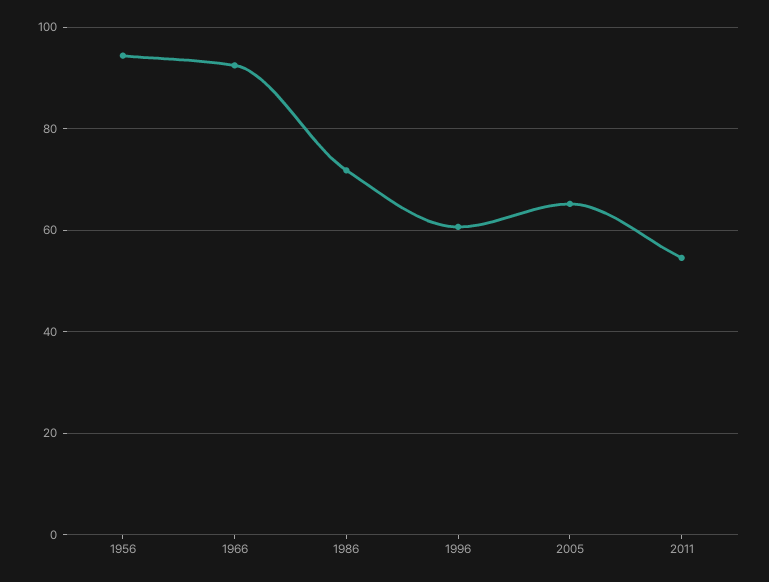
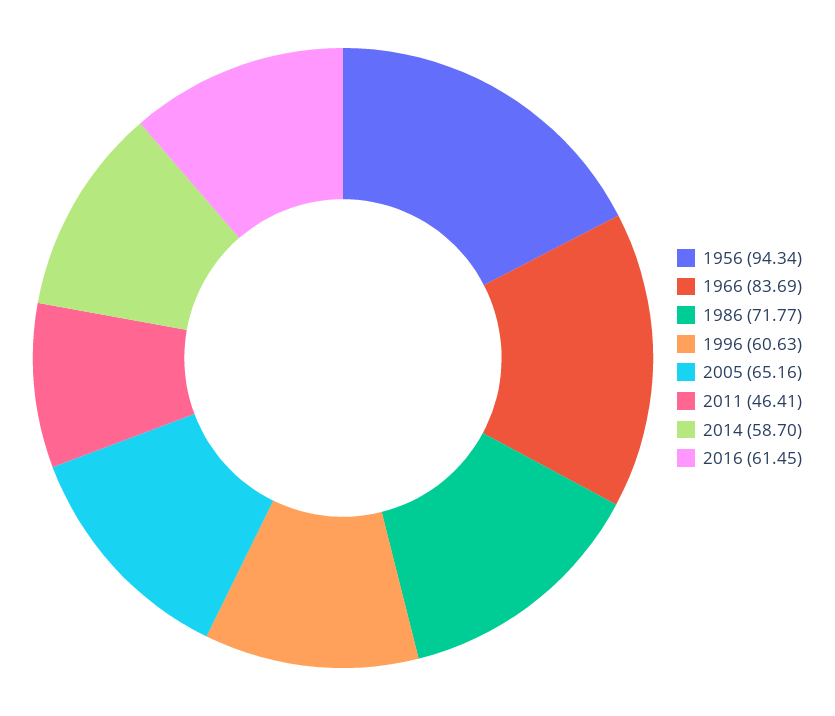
1966: 92 -> 83.69
2011: 54 -> 46.41
2014: none -> 58.7
2016: none -> 61.45

